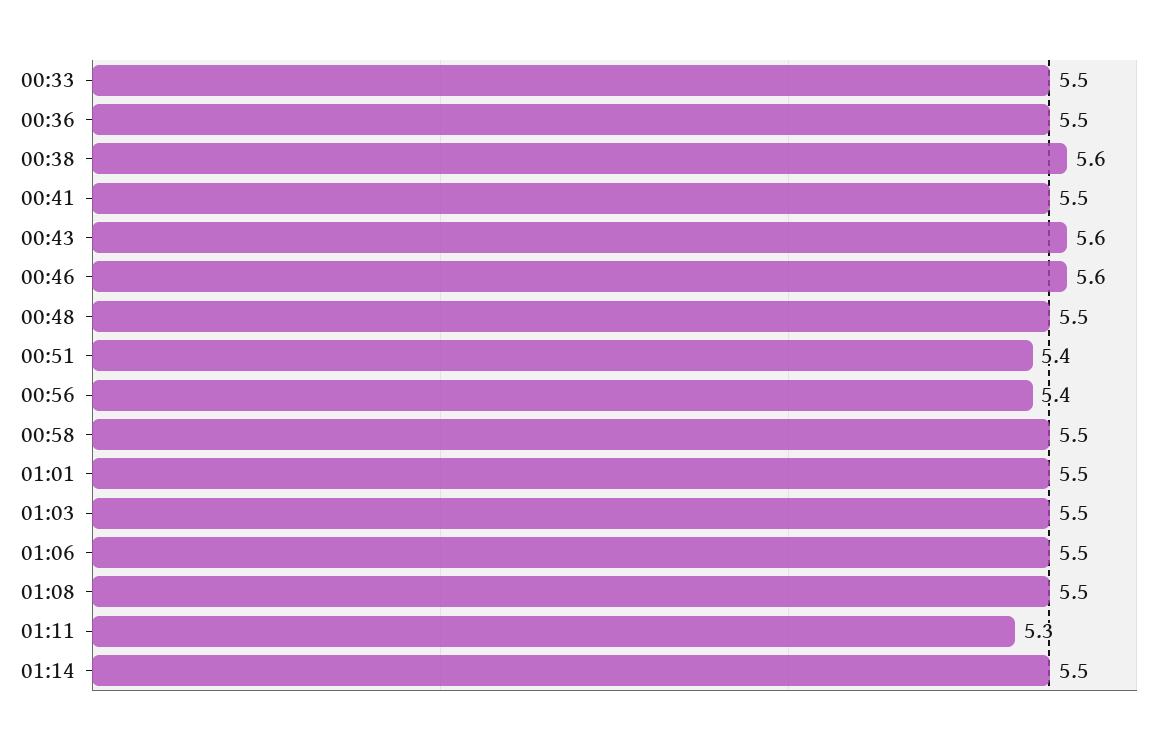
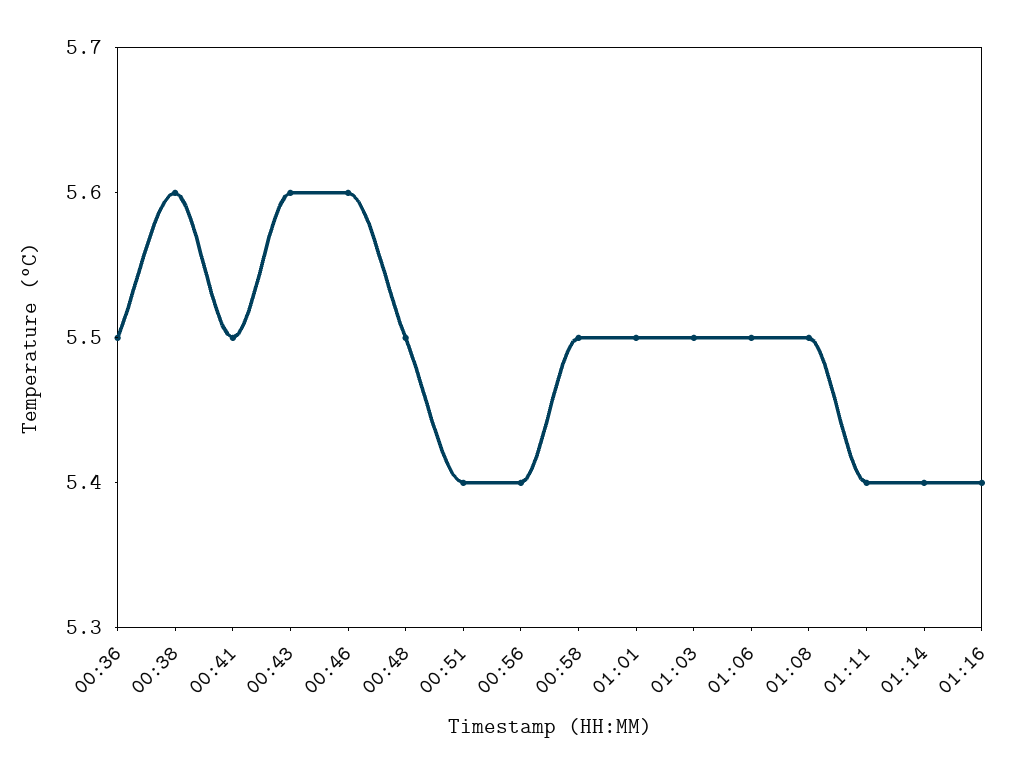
00:33: 5.5 -> none
01:11: 5.3 -> 5.4
01:14: 5.5 -> 5.4
01:16: none -> 5.4

